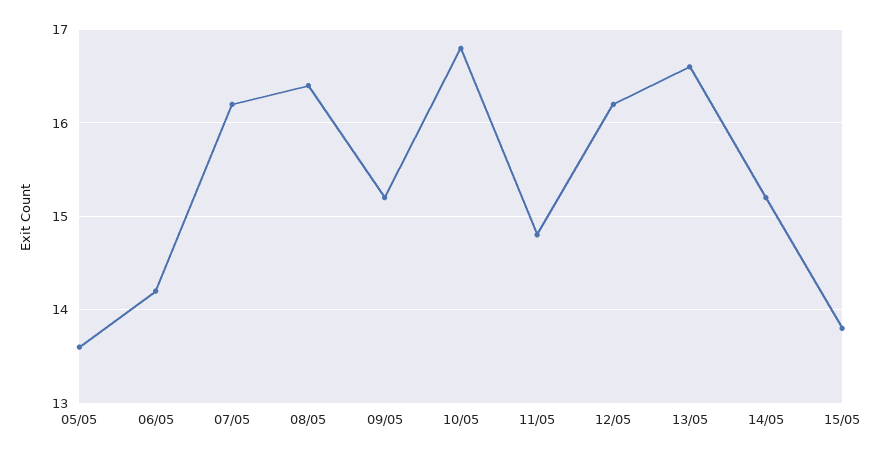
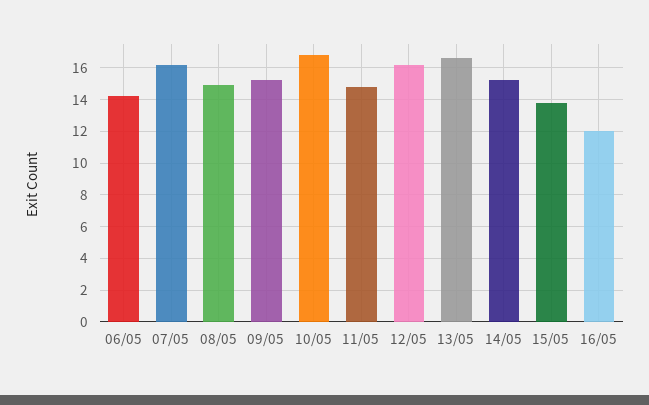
05/05: 13.6 -> none
08/05: 16.4 -> 15
16/05: none -> 12

